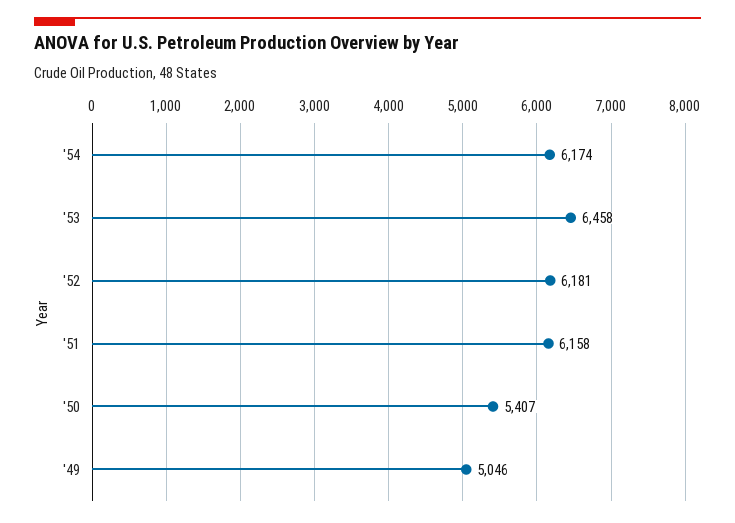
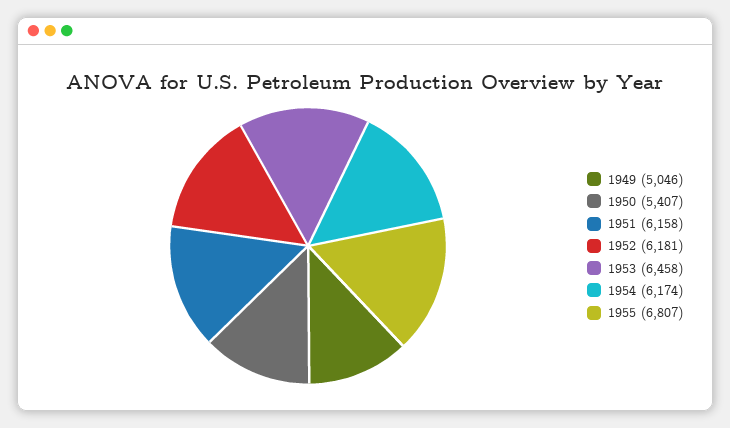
1955: none -> 6807

